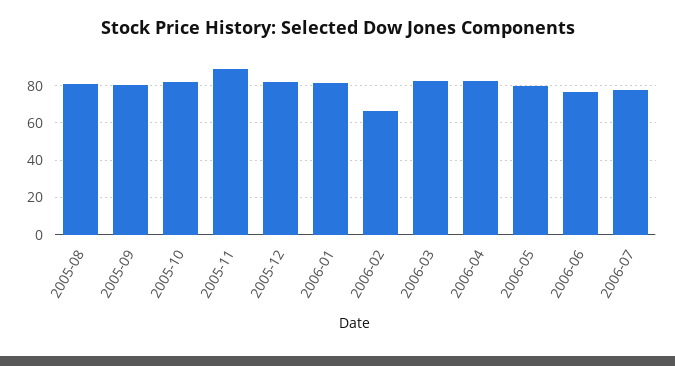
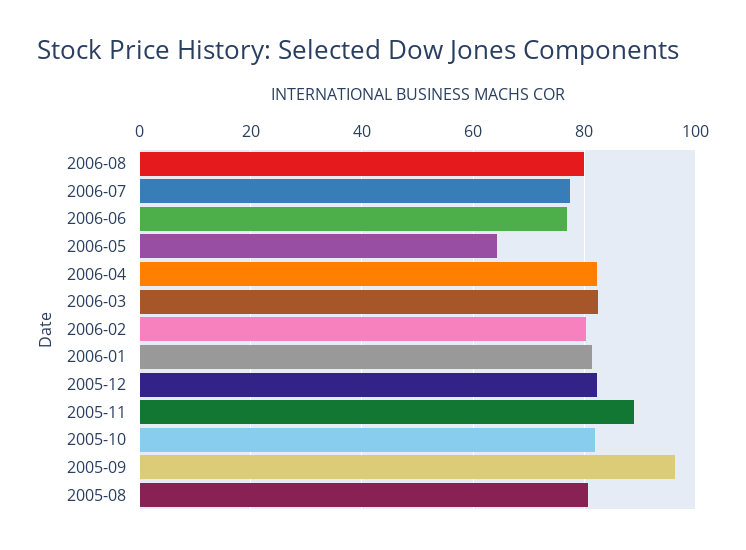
2005-09: 80 -> 96
2006-02: 65 -> 80
2006-05: 80 -> 64
2006-08: none -> 80

